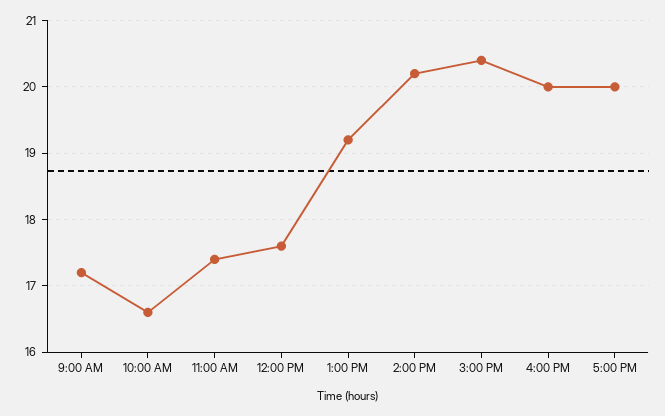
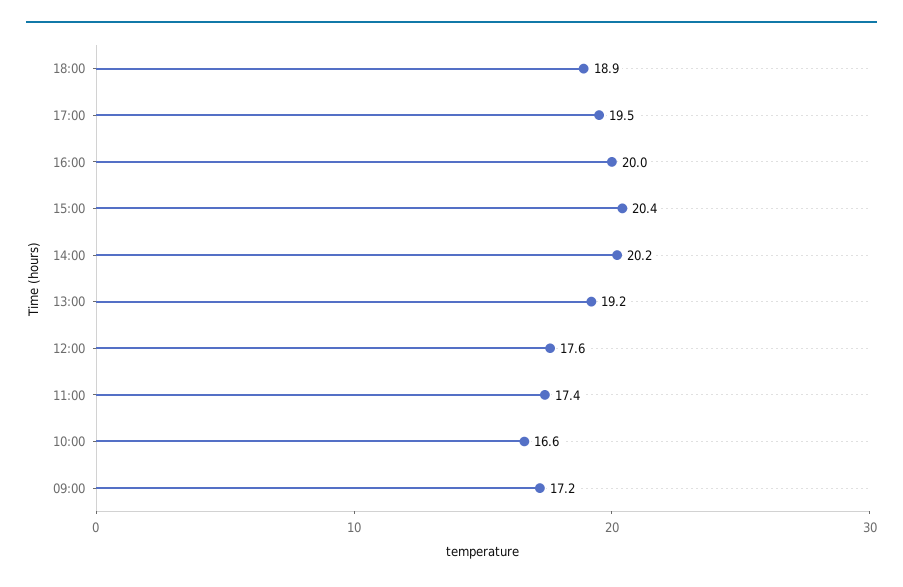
5:00 PM: 20 -> 19.5
18:00: none -> 18.9

